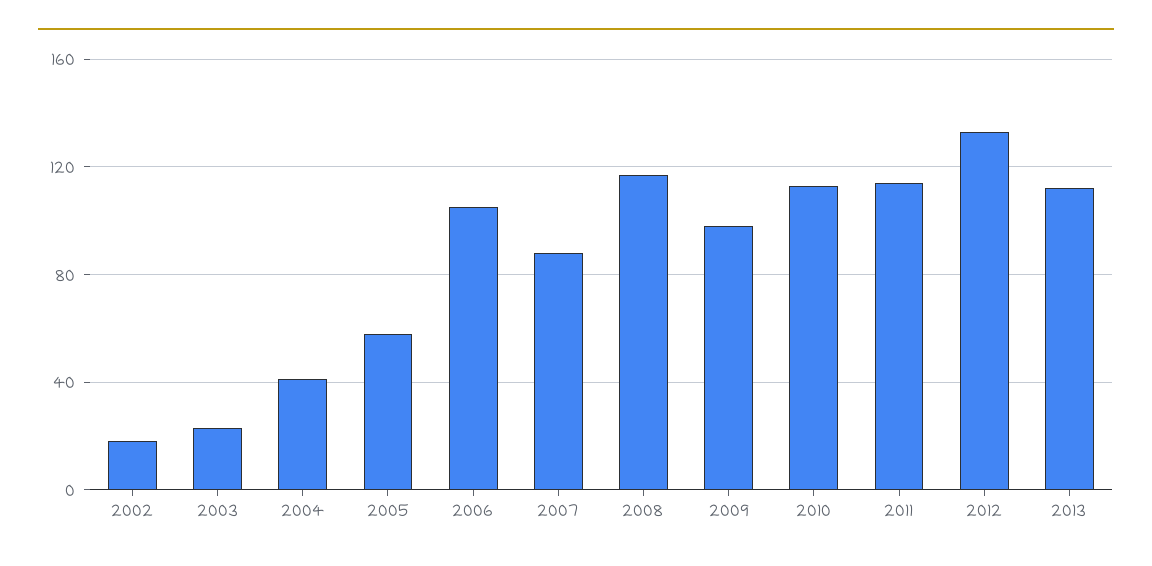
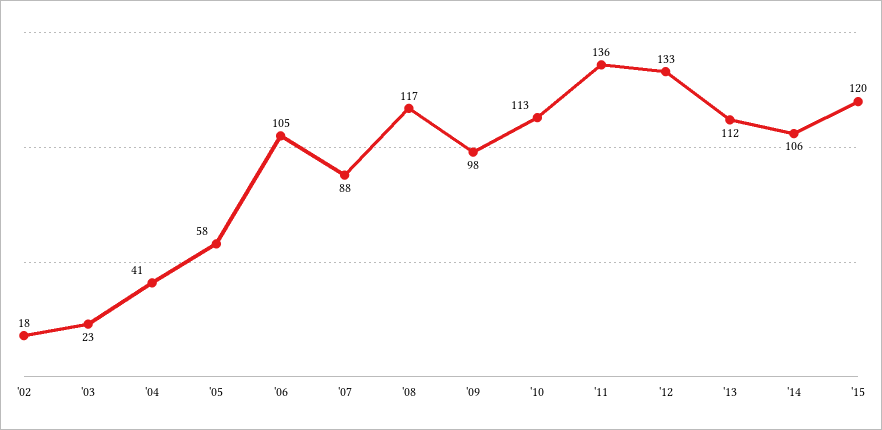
2011: 115 -> 136
'14: none -> 106
'15: none -> 120

